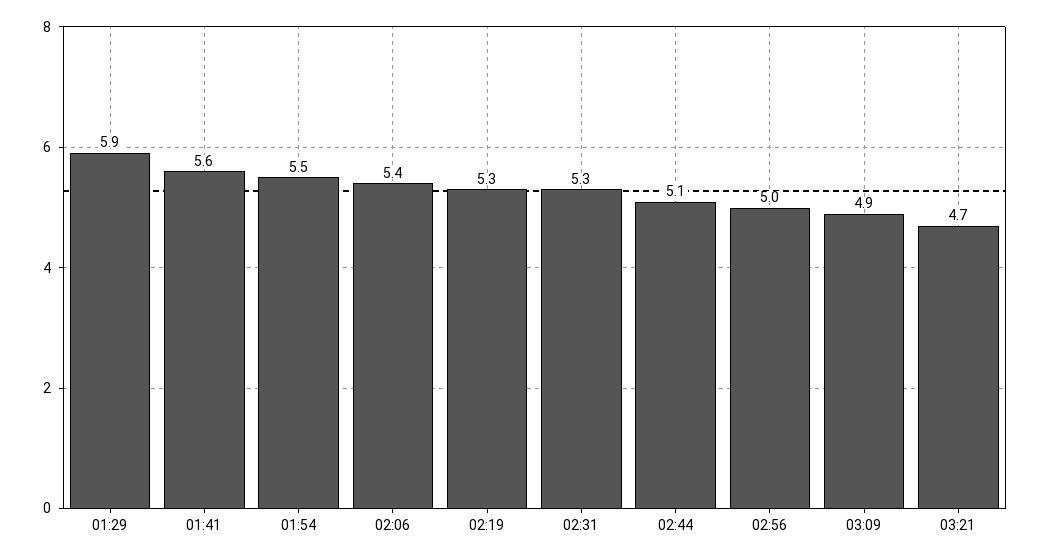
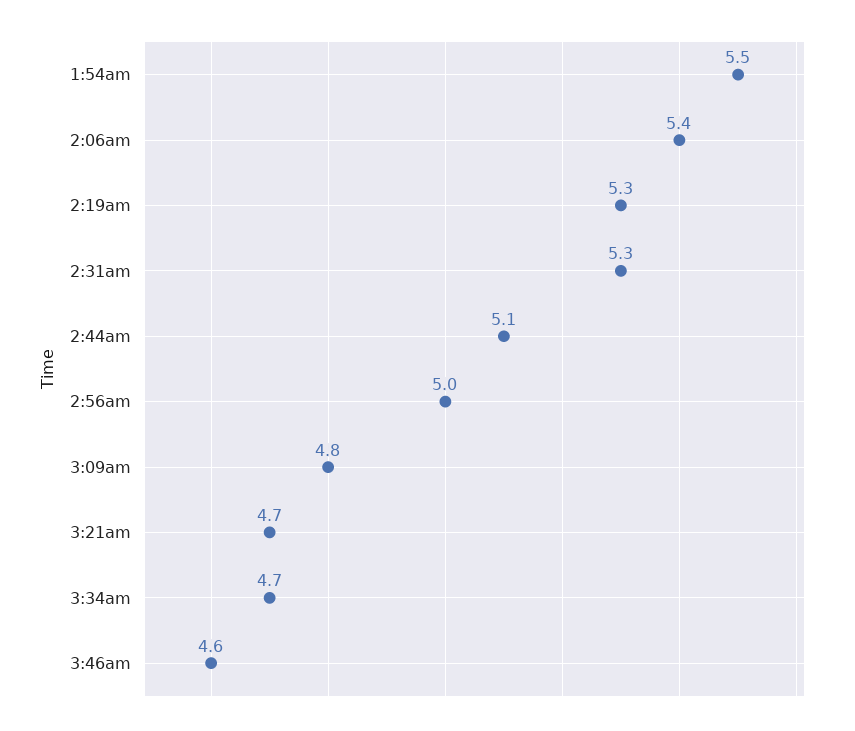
01:29: 5.9 -> none
01:41: 5.6 -> none
03:09: 4.9 -> 4.8
3:34am: none -> 4.7
3:46am: none -> 4.6

